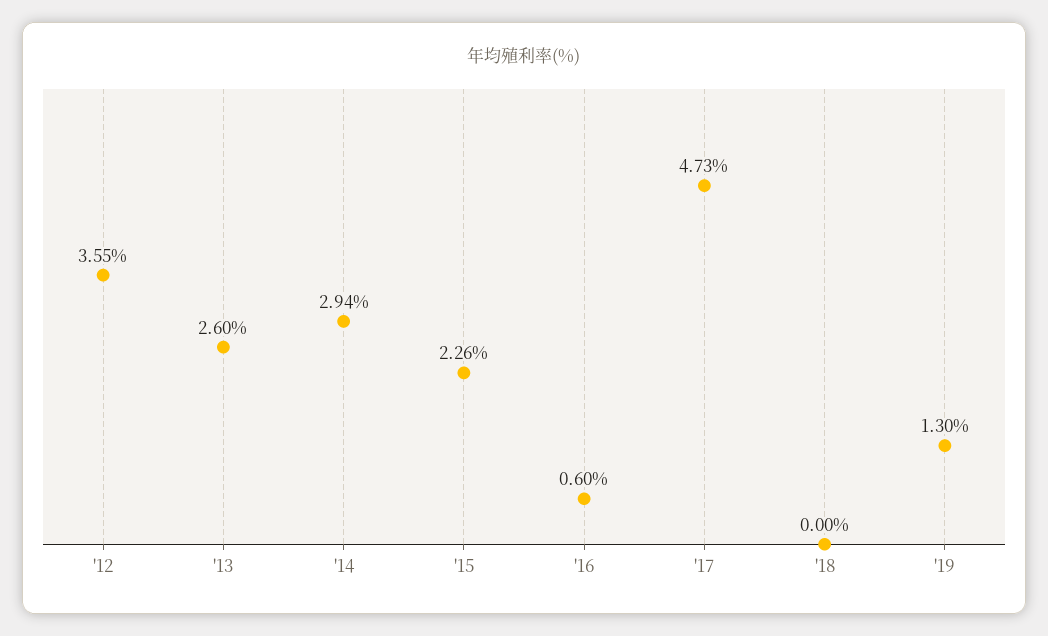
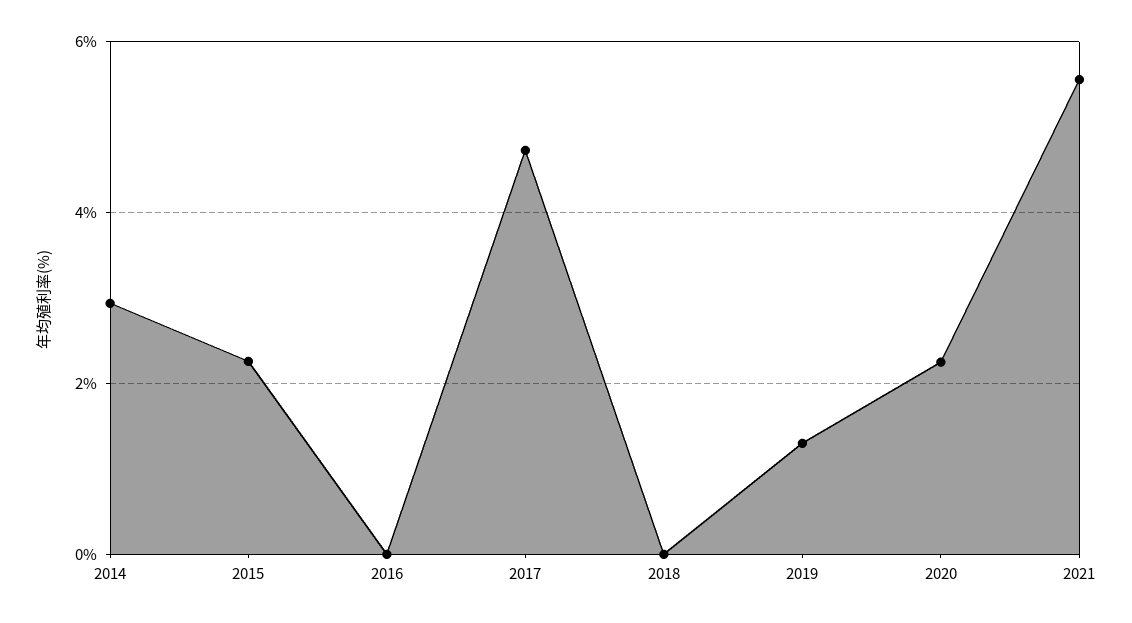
'12: 3.55 -> none
'13: 2.6 -> none
'16: 0.6 -> 0
2020: none -> 2.2
2021: none -> 5.6

